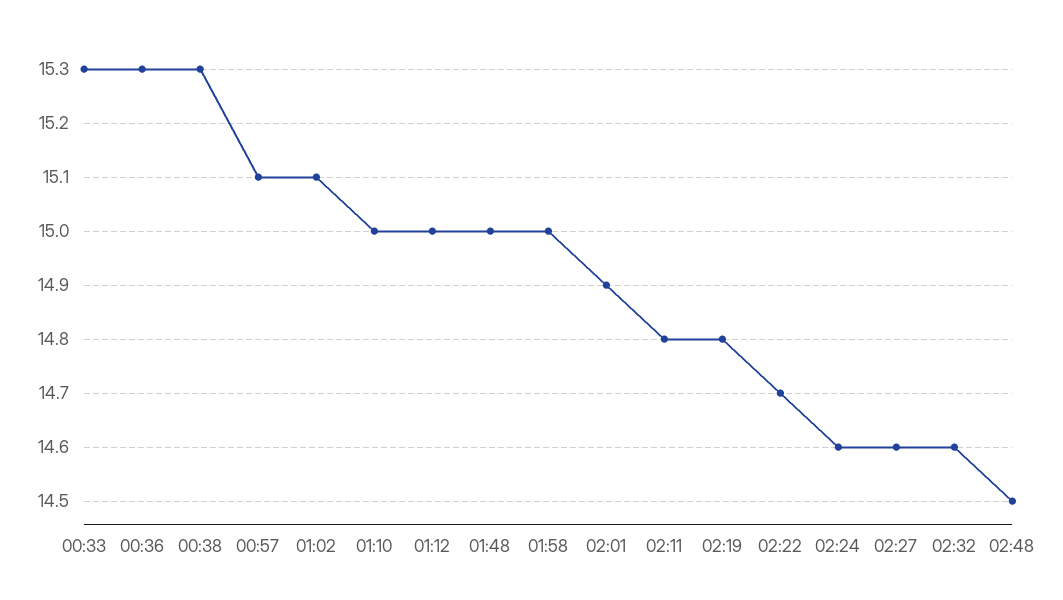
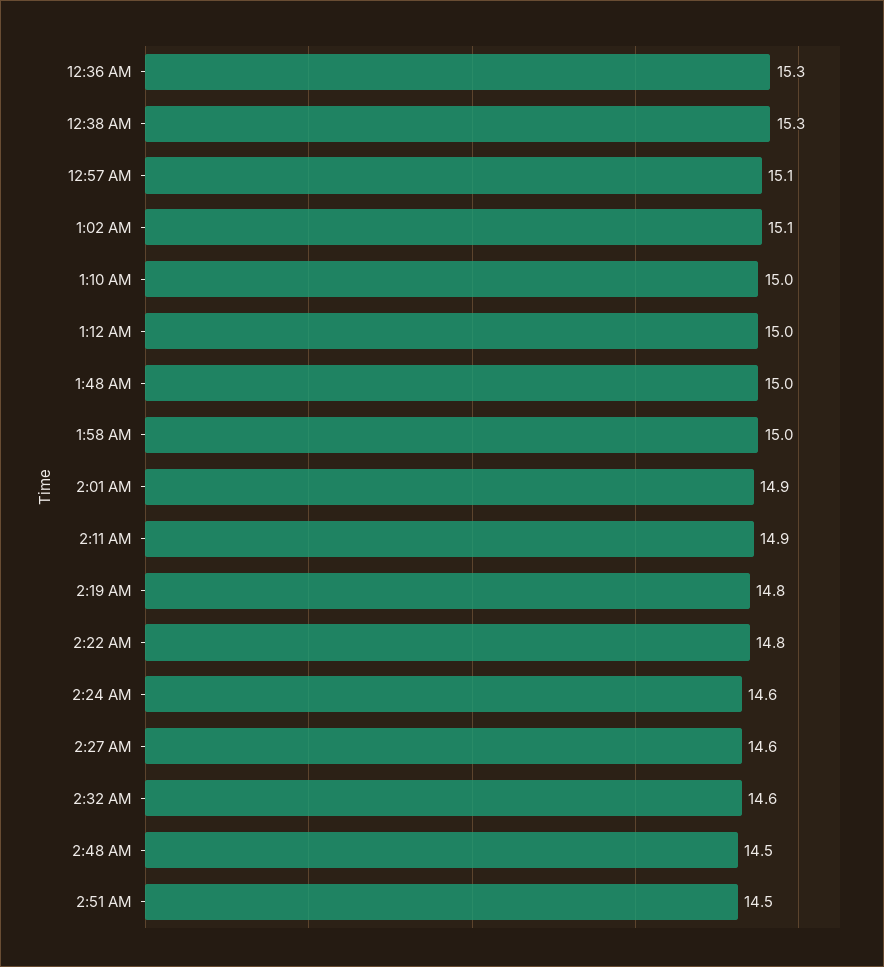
00:33: 15.3 -> none
02:11: 14.8 -> 14.9
02:22: 14.7 -> 14.8
2:51 AM: none -> 14.5

